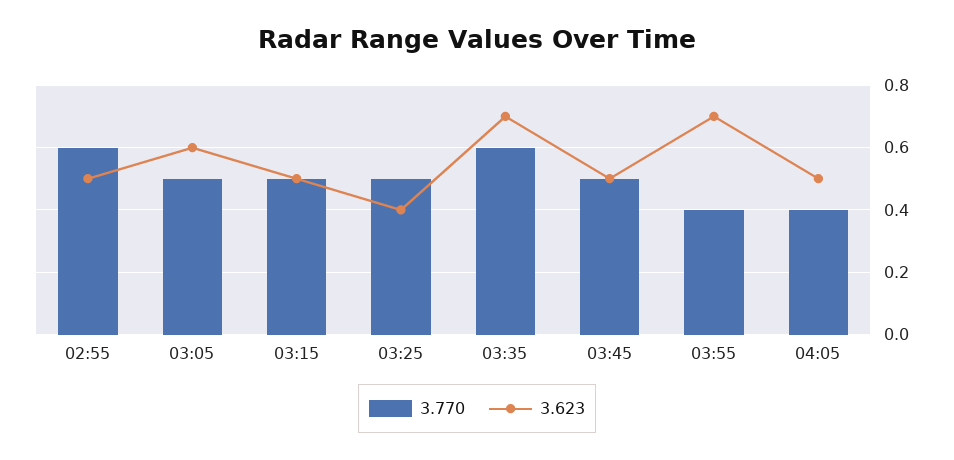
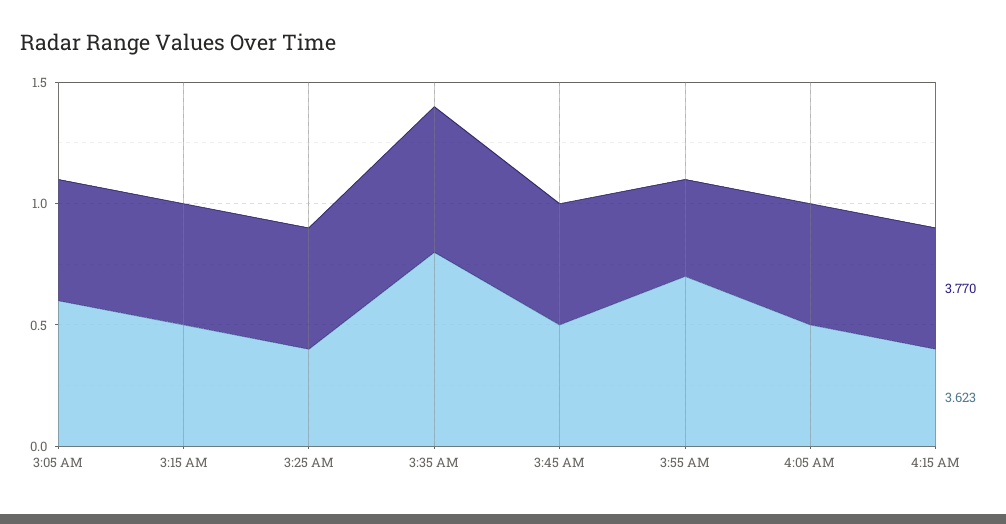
3.770, 02:55: 0.6 -> none
3.623, 02:55: 0.5 -> none
3.623, 03:35: 0.7 -> 0.8
3.770, 04:05: 0.4 -> 0.5
3.770, 4:15 AM: none -> 0.5
3.623, 4:15 AM: none -> 0.4

